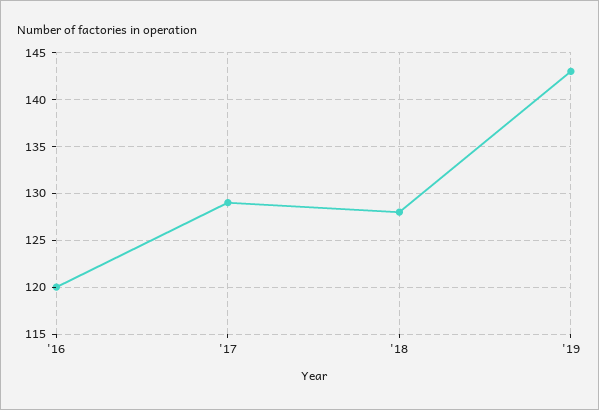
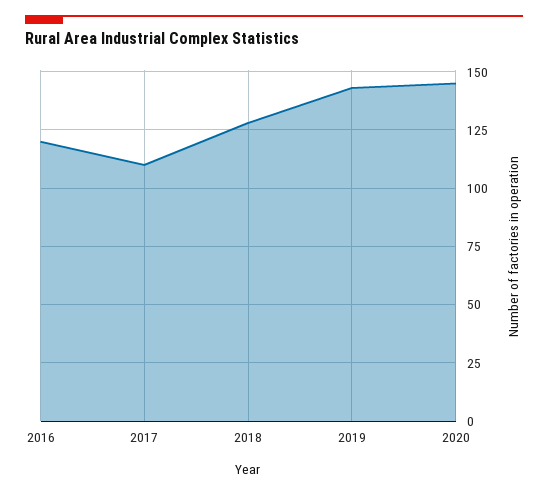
'17: 129 -> 110
2020: none -> 145

